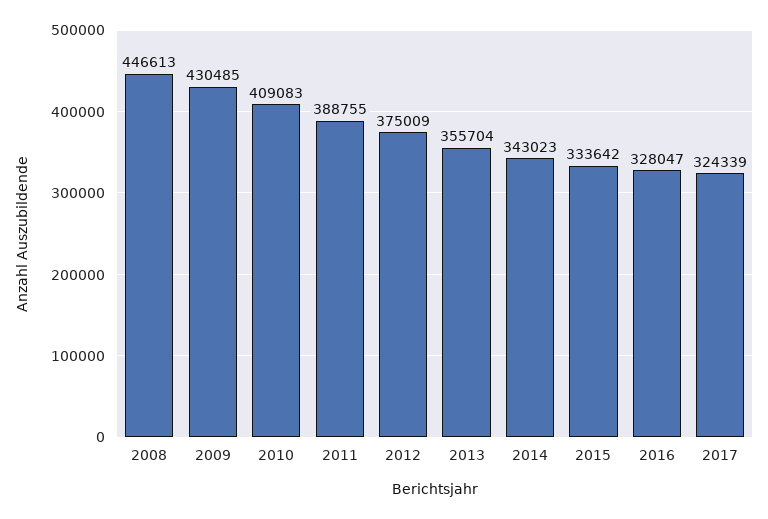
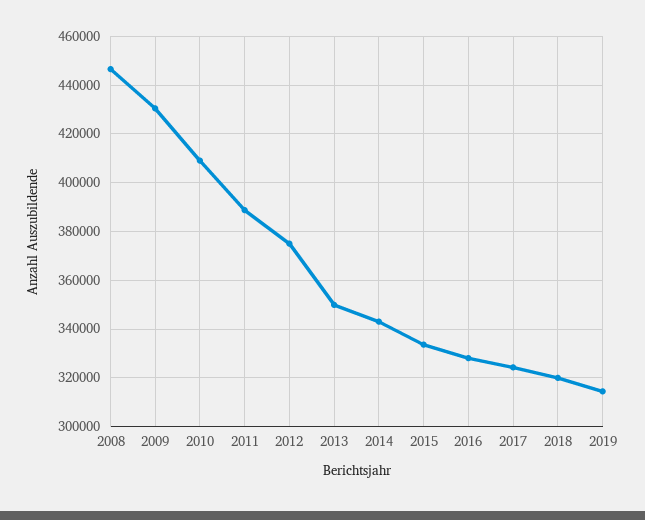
2013: 355704 -> 350000
2018: none -> 320000
2019: none -> 315000

